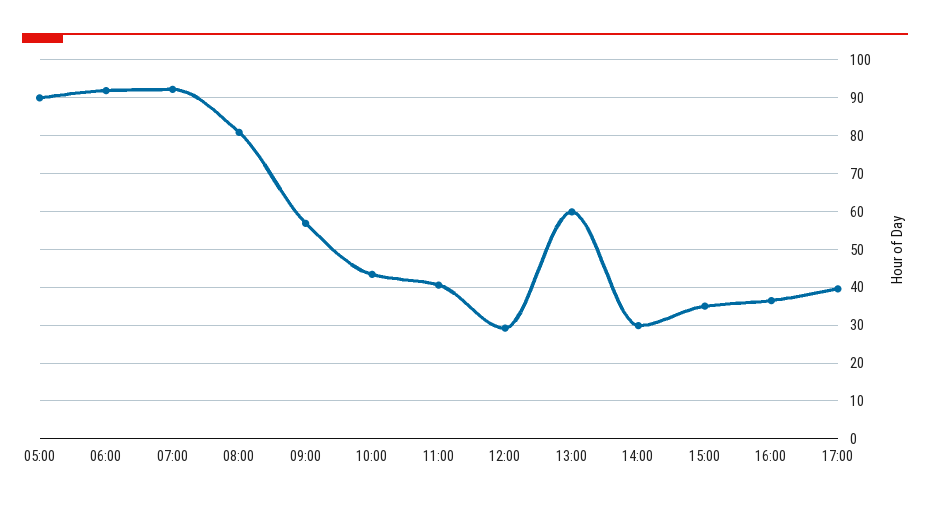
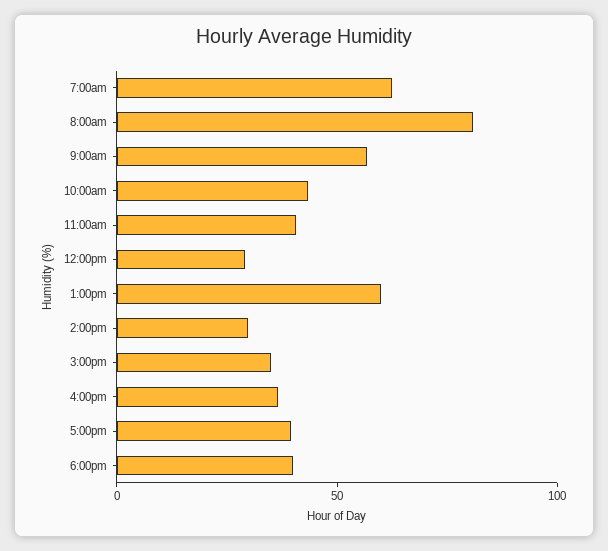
05:00: 90 -> none
06:00: 92 -> none
07:00: 92 -> 60
6:00pm: none -> 40

